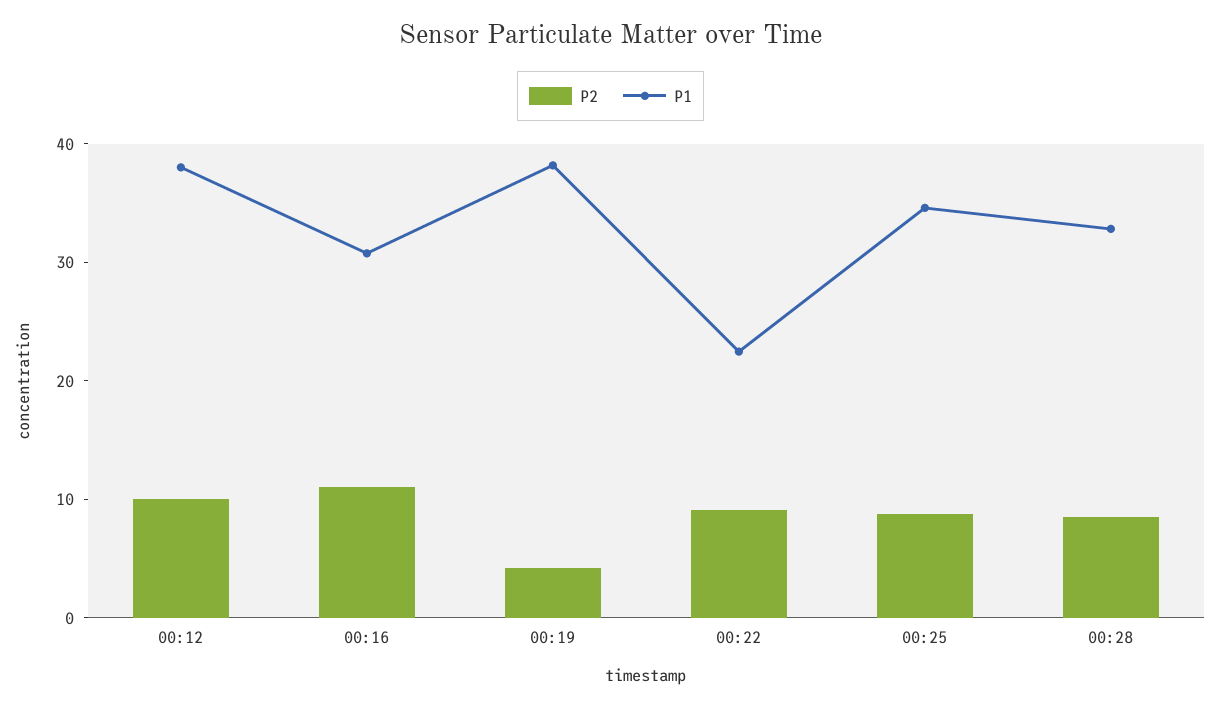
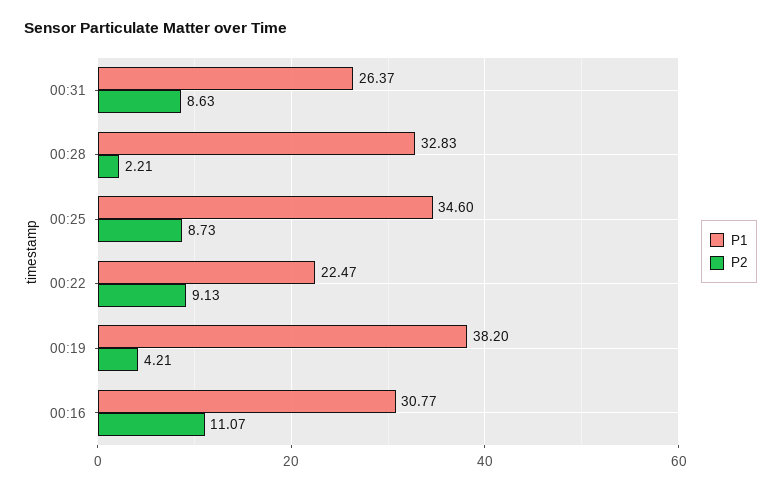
P2, 00:12: 10 -> none
P1, 00:12: 38 -> none
P2, 00:28: 8 -> 2.21
P1, 00:31: none -> 26.37
P2, 00:31: none -> 8.63

